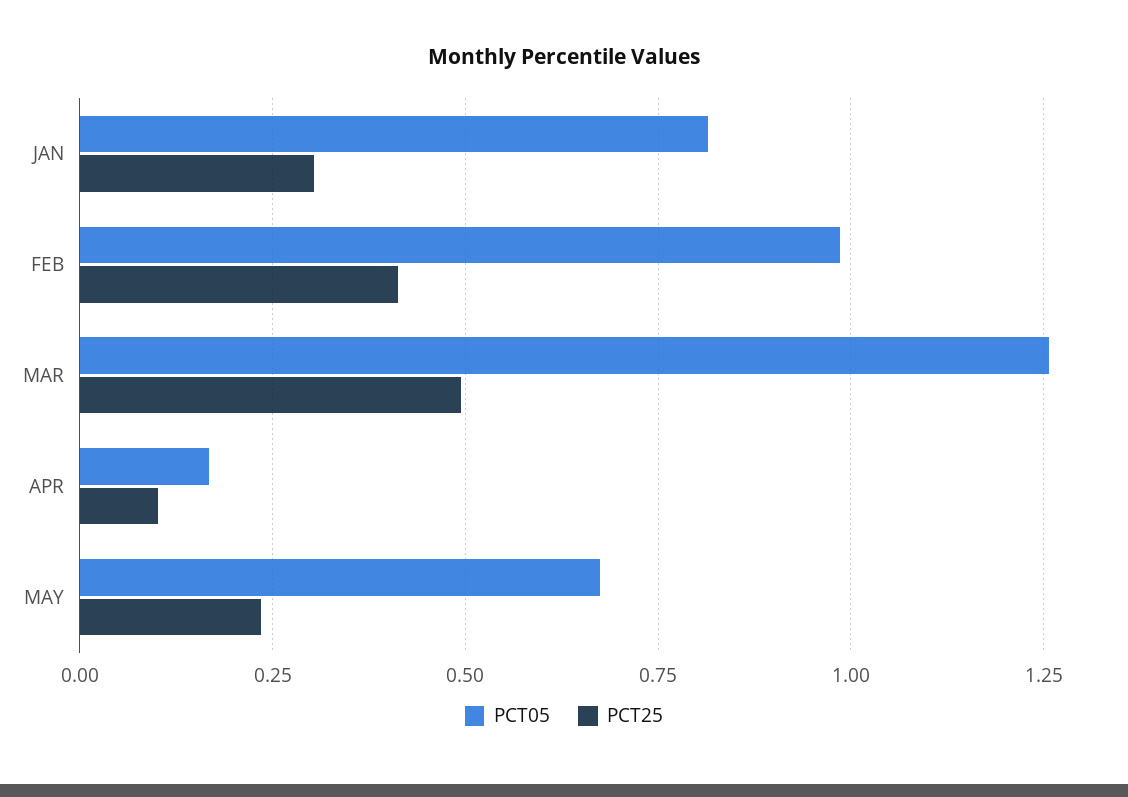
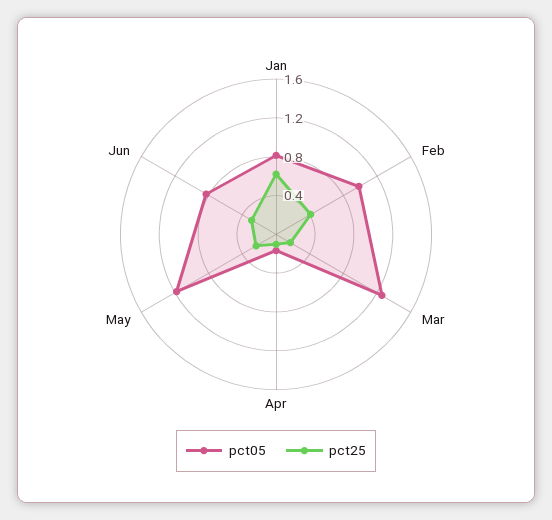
PCT25, JAN: 0.3 -> 0.6
PCT25, MAR: 0.5 -> 0.2
PCT05, MAY: 0.675 -> 1.2
PCT05, Jun: none -> 0.8
PCT25, Jun: none -> 0.3

